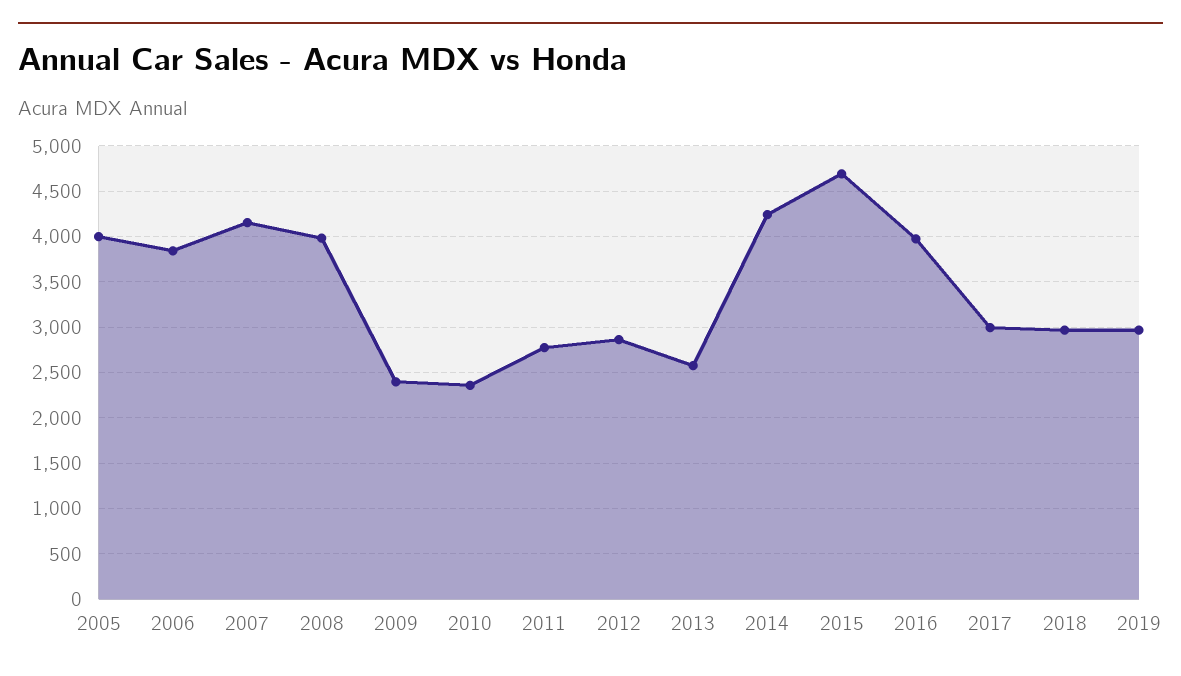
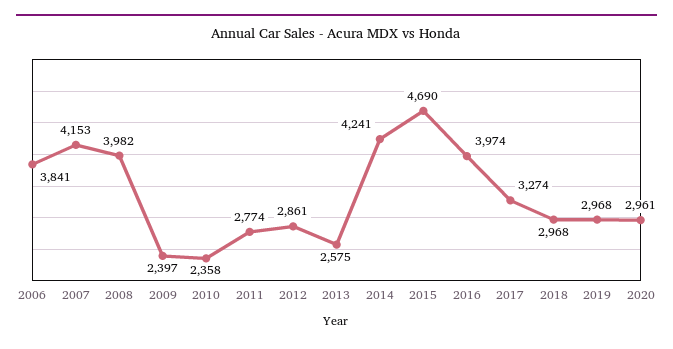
2005: 4000 -> none
2017: 3000 -> 3274
2020: none -> 2961

